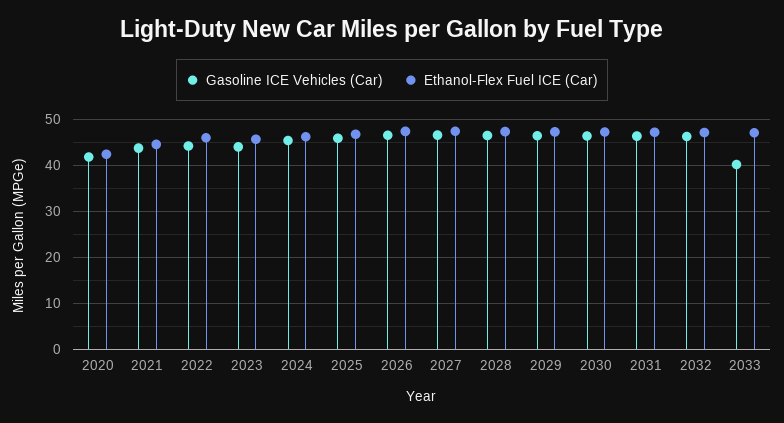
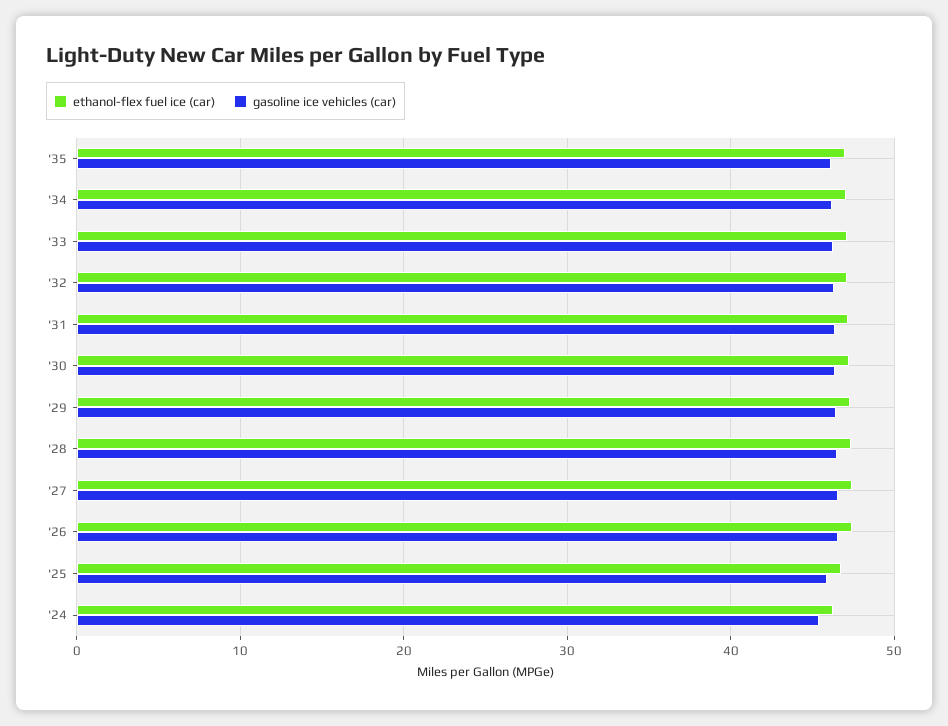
Gasoline ICE Vehicles (Car), 2020: 42 -> none
Ethanol-Flex Fuel ICE (Car), 2020: 42 -> none
Gasoline ICE Vehicles (Car), 2021: 44 -> none
Ethanol-Flex Fuel ICE (Car), 2021: 44 -> none
Gasoline ICE Vehicles (Car), 2022: 44 -> none
Ethanol-Flex Fuel ICE (Car), 2022: 46 -> none
Gasoline ICE Vehicles (Car), 2023: 44 -> none
Ethanol-Flex Fuel ICE (Car), 2023: 46 -> none
Gasoline ICE Vehicles (Car), 2033: 40 -> 46
Ethanol-Flex Fuel ICE (Car), '35: none -> 47
Gasoline ICE Vehicles (Car), '35: none -> 46
Ethanol-Flex Fuel ICE (Car), '34: none -> 47
Gasoline ICE Vehicles (Car), '34: none -> 46

